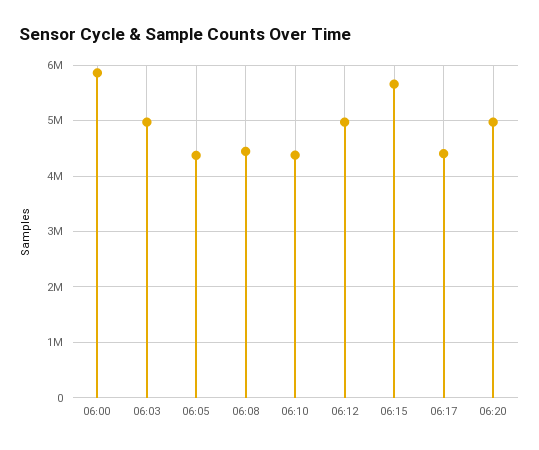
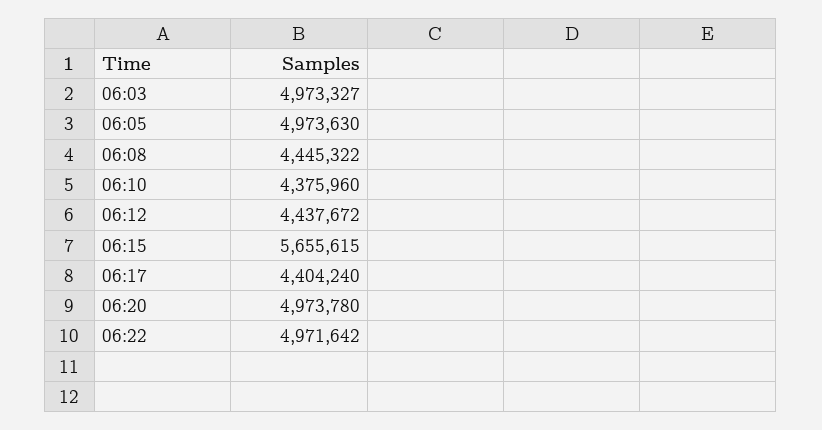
06:00: 5800000 -> none
06:05: 4400000 -> 4973630
06:12: 5000000 -> 4437672
06:22: none -> 4971642

